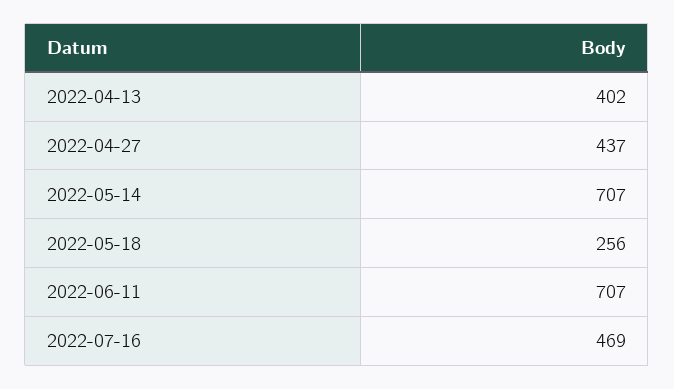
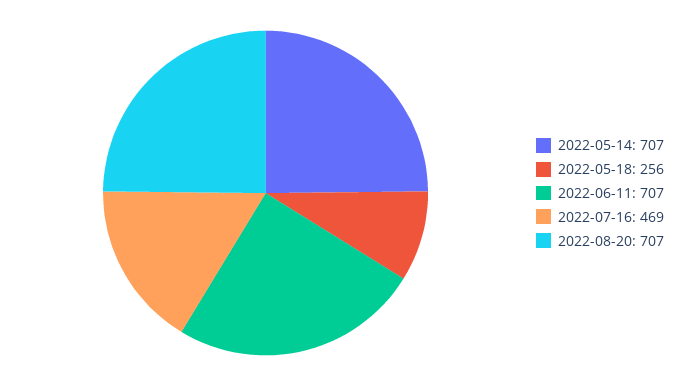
2022-04-13: 402 -> none
2022-04-27: 437 -> none
2022-08-20: none -> 707

